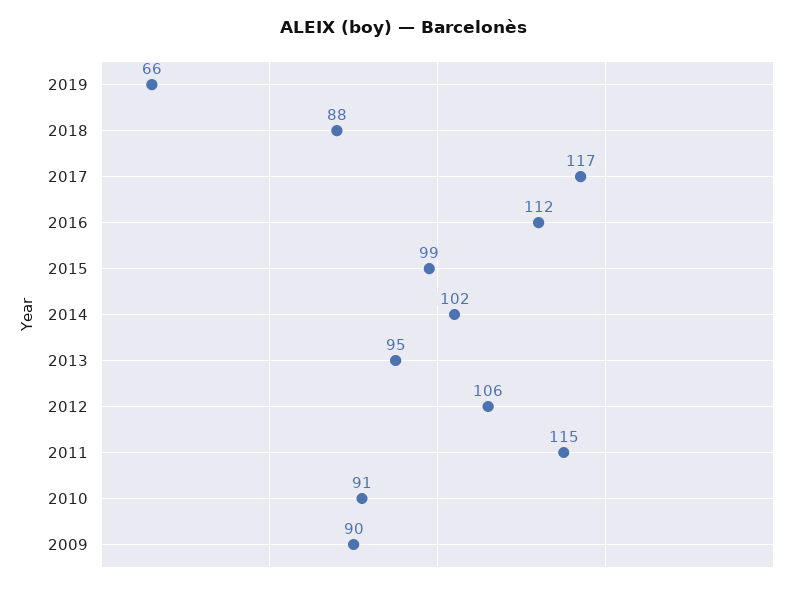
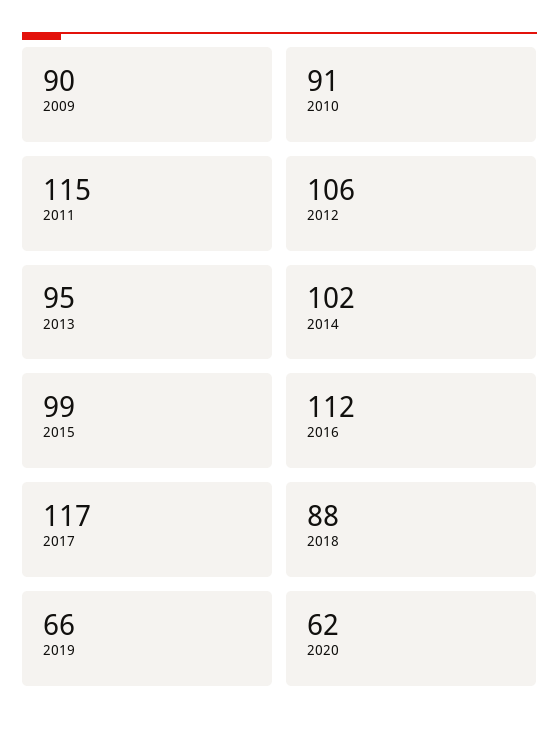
2020: none -> 62

